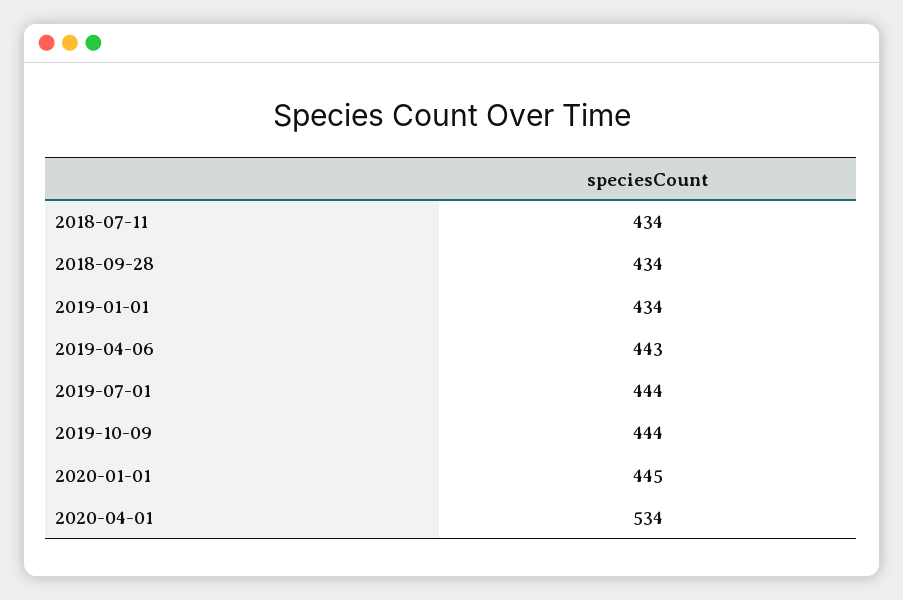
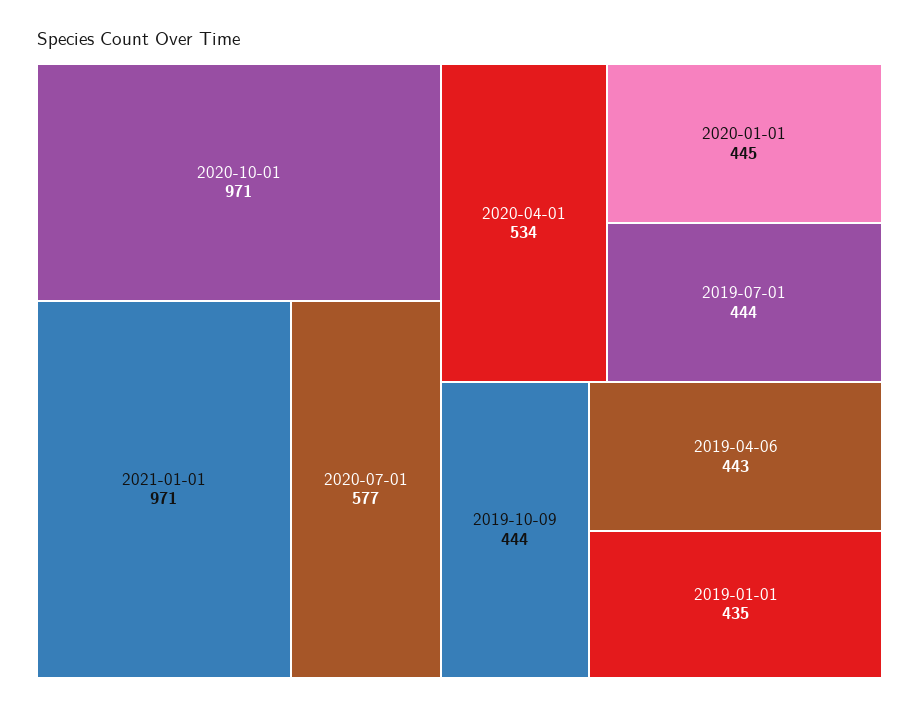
2018-07-11: 434 -> none
2018-09-28: 434 -> none
2019-01-01: 434 -> 435
2020-10-01: none -> 971
2021-01-01: none -> 971
2020-07-01: none -> 577

